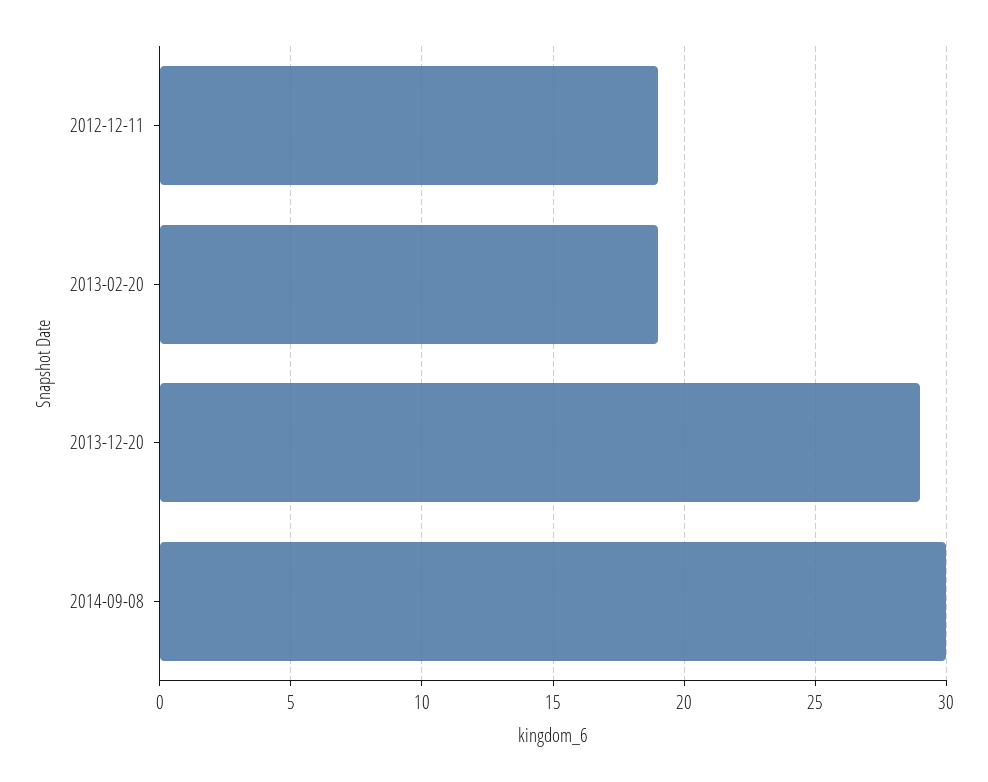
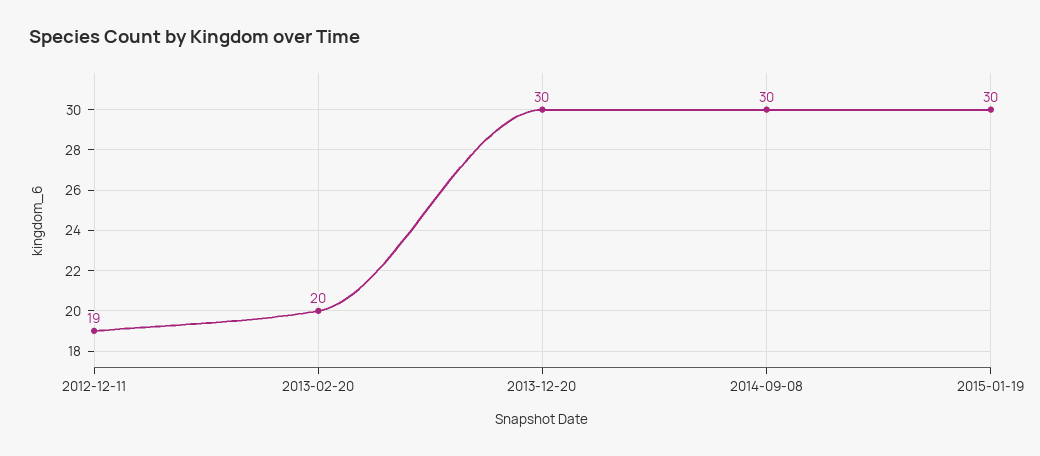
2013-02-20: 19 -> 20
2013-12-20: 29 -> 30
2015-01-19: none -> 30

